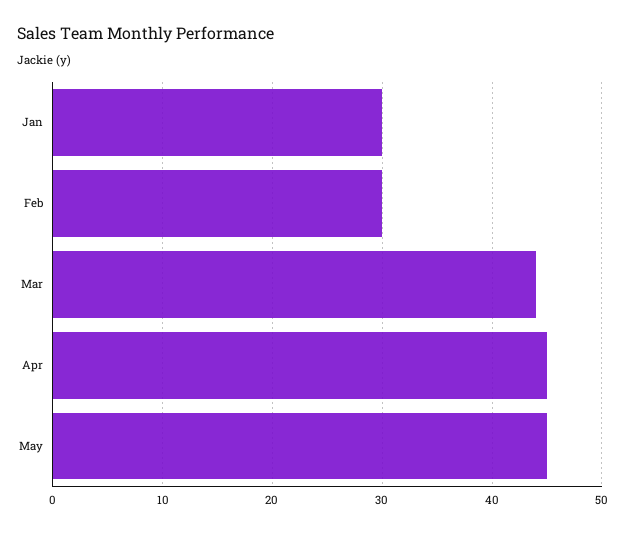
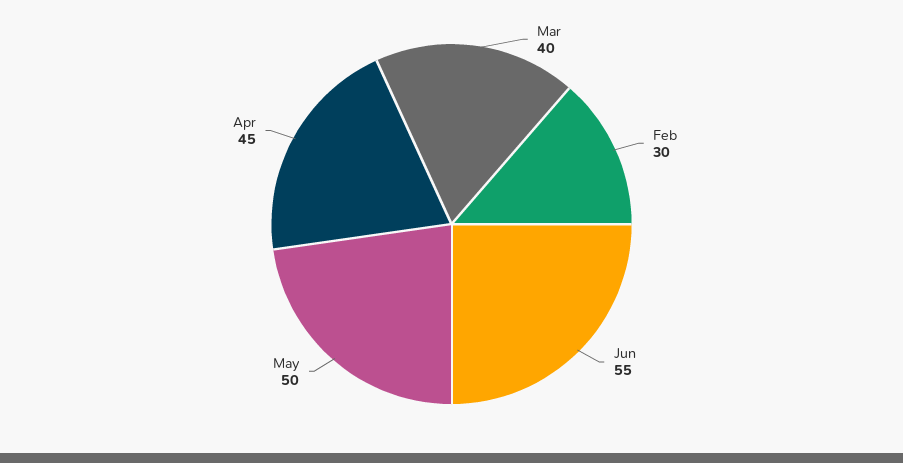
Jan: 30 -> none
Mar: 44 -> 40
May: 45 -> 50
Jun: none -> 55

